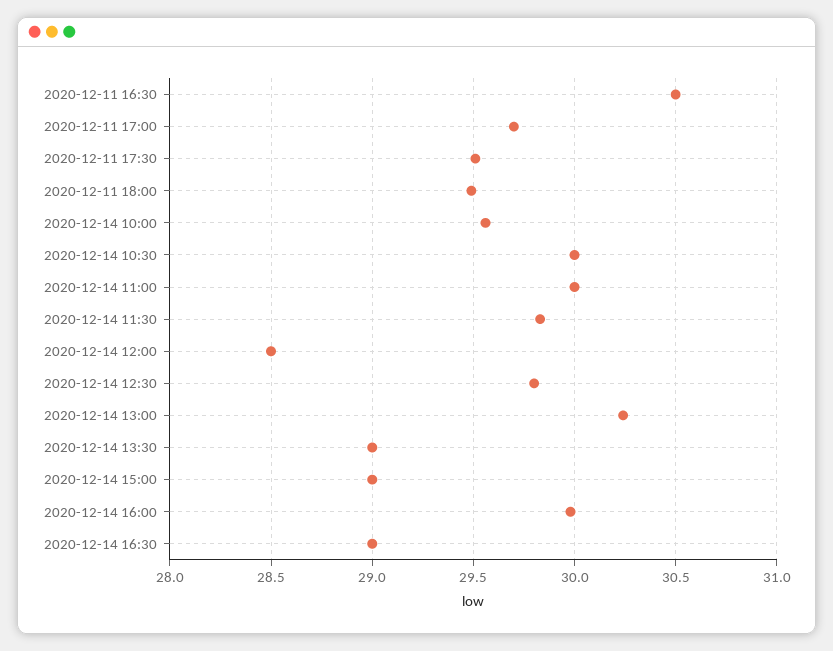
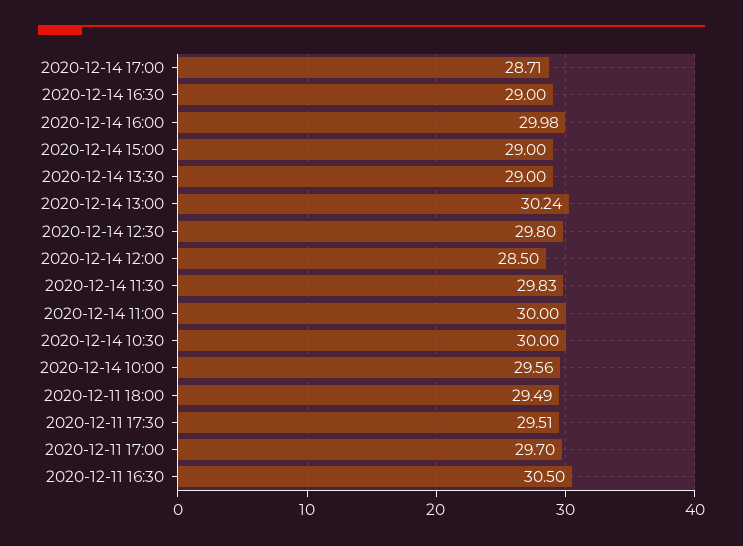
2020-12-14 17:00: none -> 28.71

